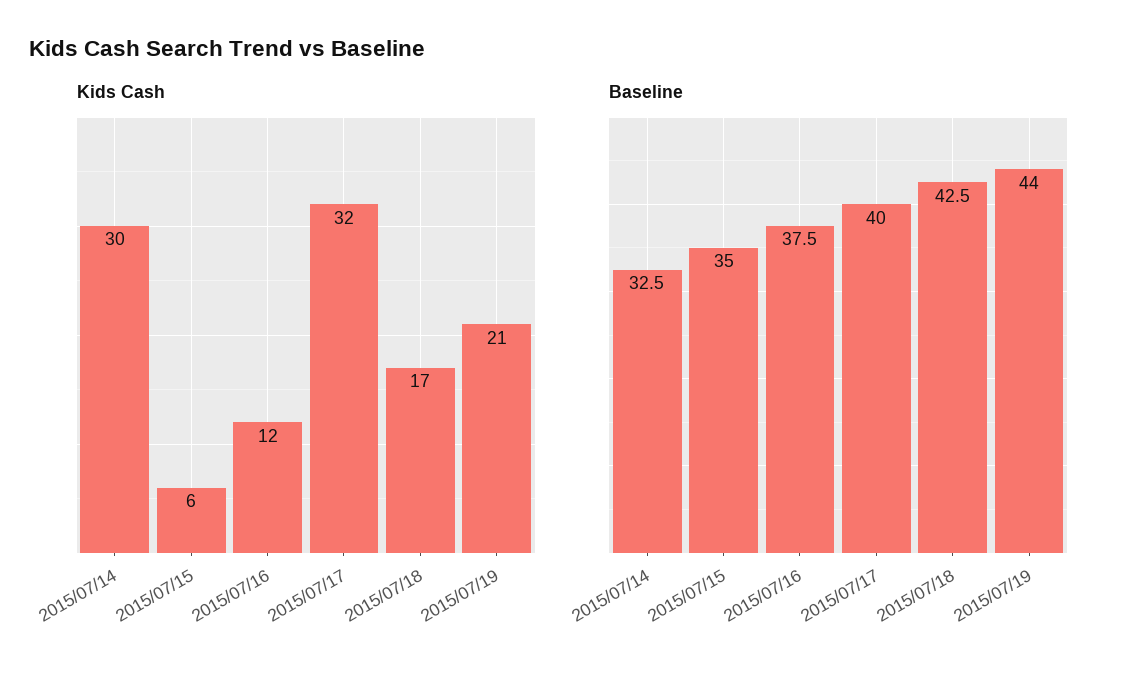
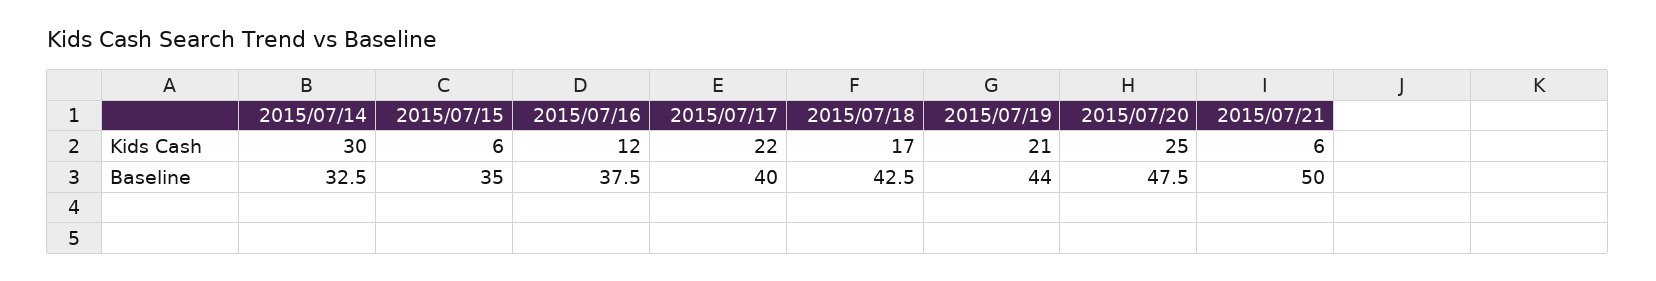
Kids Cash, 2015/07/17: 32 -> 22
Kids Cash, 2015/07/20: none -> 25
Kids Cash, 2015/07/21: none -> 6
Baseline, 2015/07/20: none -> 47.5
Baseline, 2015/07/21: none -> 50

